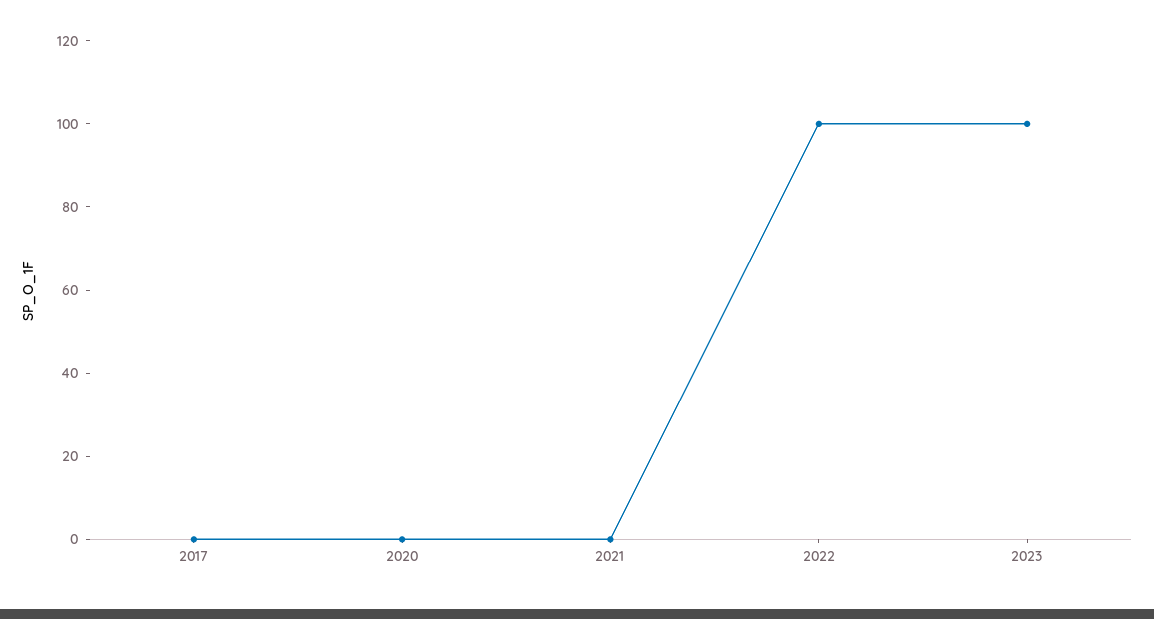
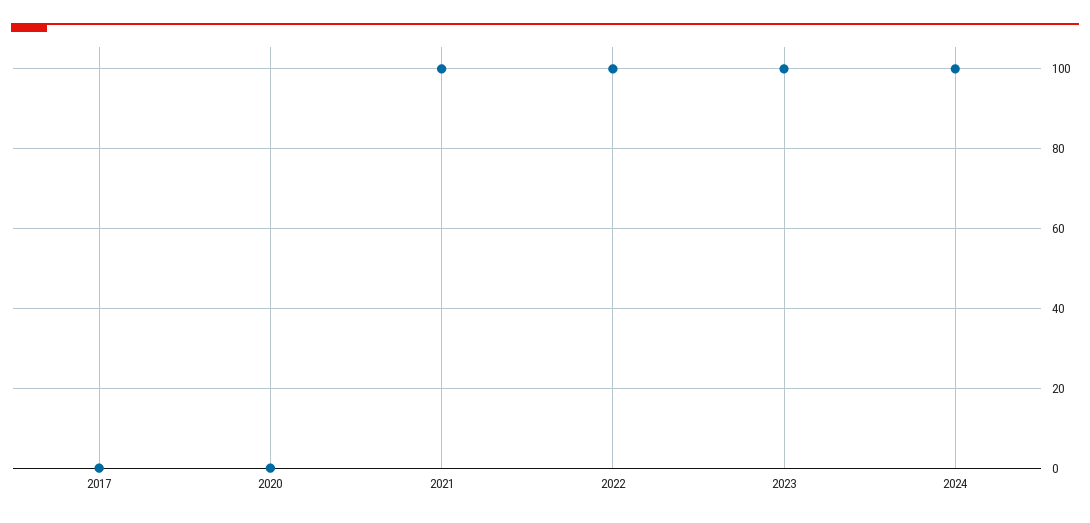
2021: 0 -> 100
2024: none -> 100

